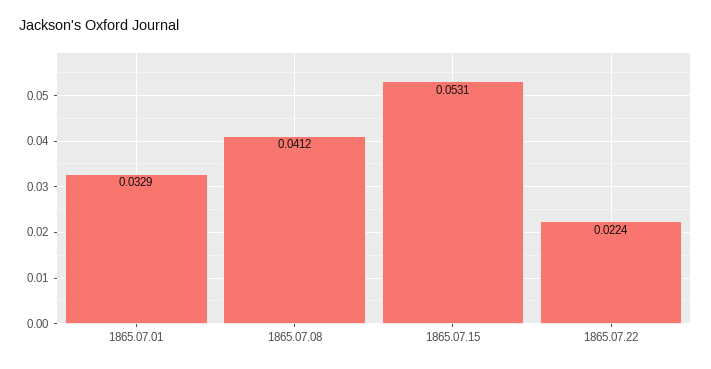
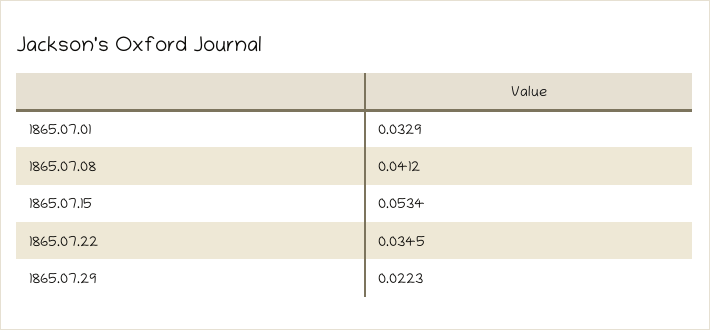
1865.07.15: 0.0531 -> 0.0534
1865.07.22: 0.0224 -> 0.0345
1865.07.29: none -> 0.0223

